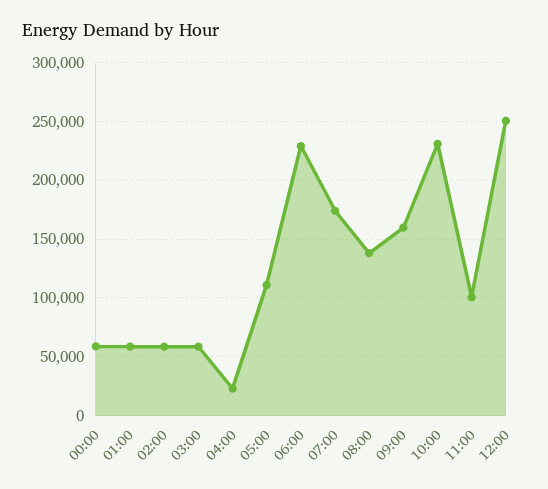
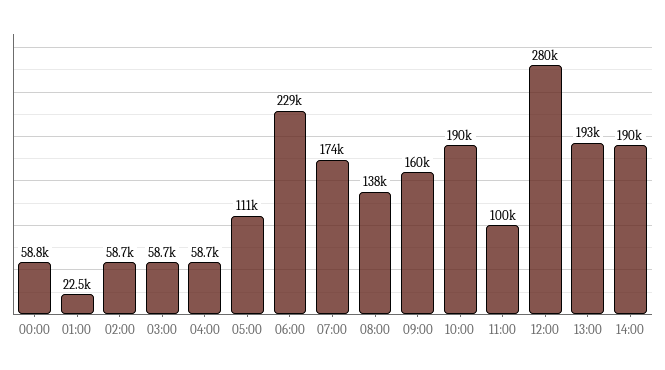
01:00: 60000 -> 22500
04:00: 20000 -> 58700
10:00: 230000 -> 190000
12:00: 250000 -> 280000
13:00: none -> 193000
14:00: none -> 190000

